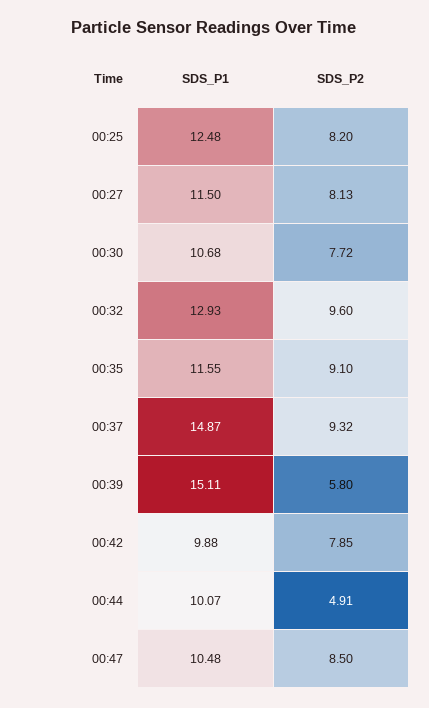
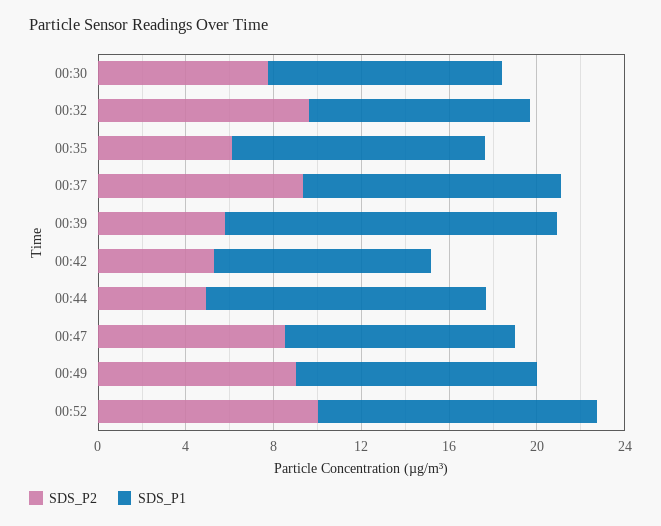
SDS_P1, 00:25: 12.48 -> none
SDS_P2, 00:25: 8.2 -> none
SDS_P1, 00:27: 11.5 -> none
SDS_P2, 00:27: 8.13 -> none
SDS_P1, 00:32: 12.93 -> 10
SDS_P2, 00:35: 9.1 -> 6
SDS_P1, 00:37: 14.87 -> 12
SDS_P2, 00:42: 7.85 -> 5
SDS_P1, 00:44: 10.07 -> 13
SDS_P2, 00:49: none -> 9
SDS_P1, 00:49: none -> 11
SDS_P2, 00:52: none -> 10
SDS_P1, 00:52: none -> 13

